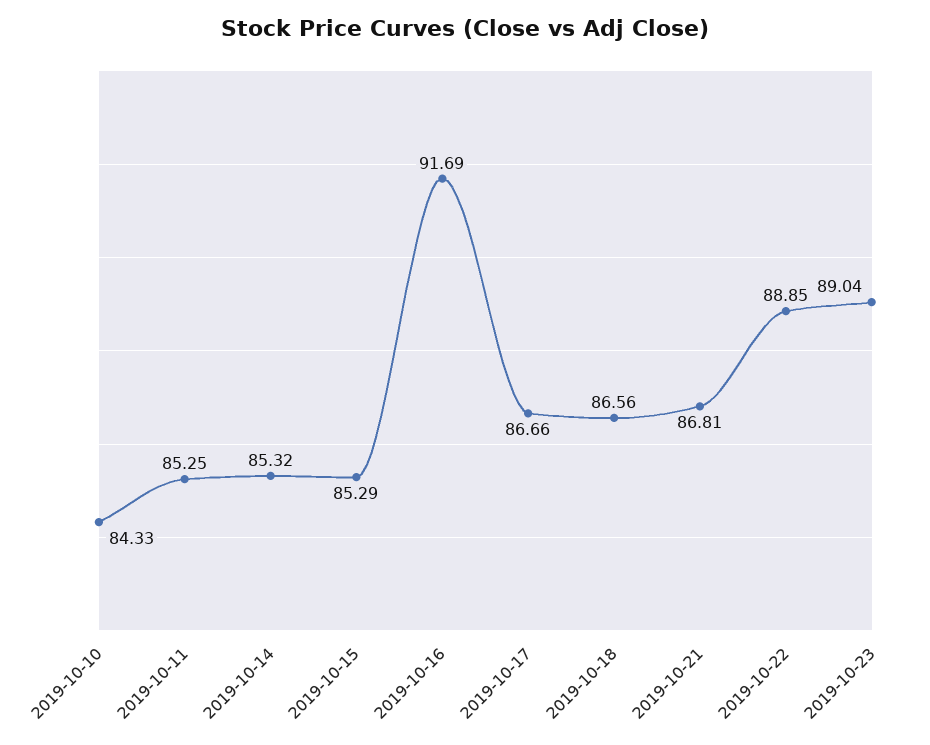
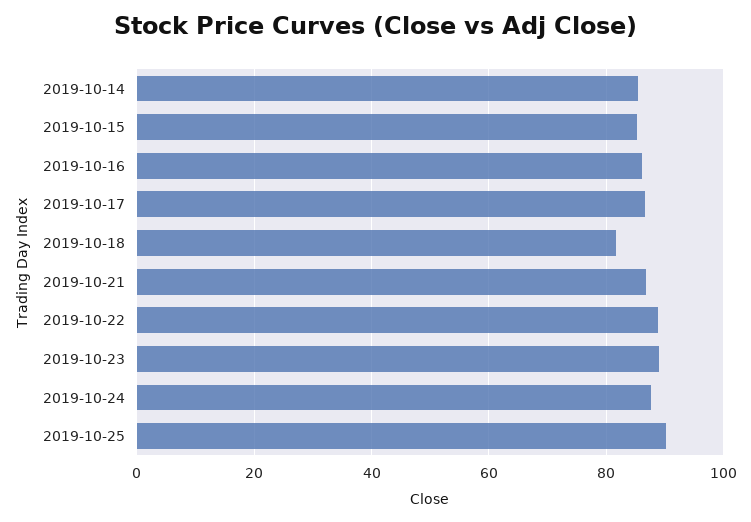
2019-10-10: 84.33 -> none
2019-10-11: 85.25 -> none
2019-10-16: 91.69 -> 86
2019-10-18: 86.56 -> 82
2019-10-24: none -> 88
2019-10-25: none -> 90

